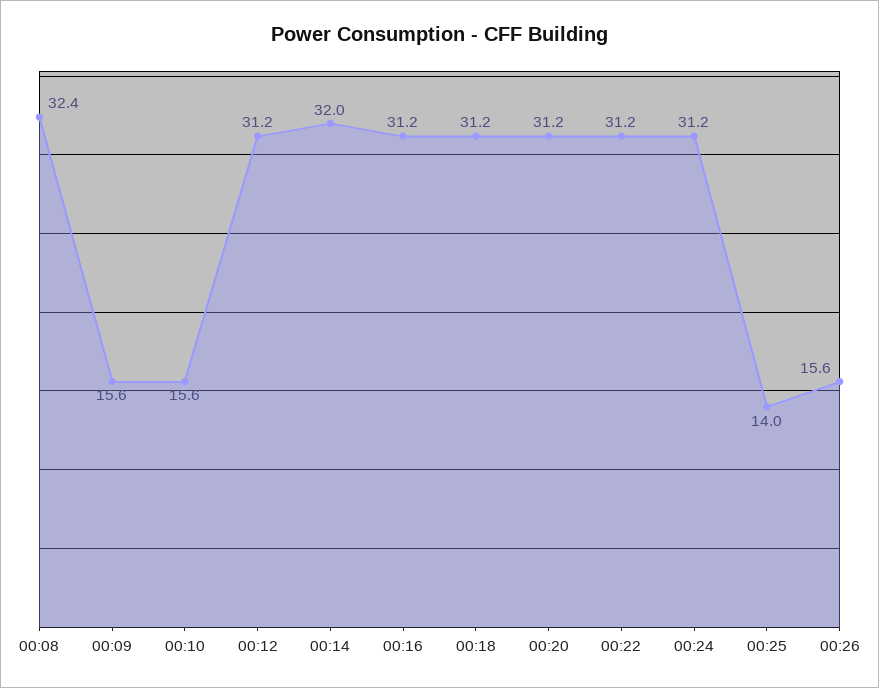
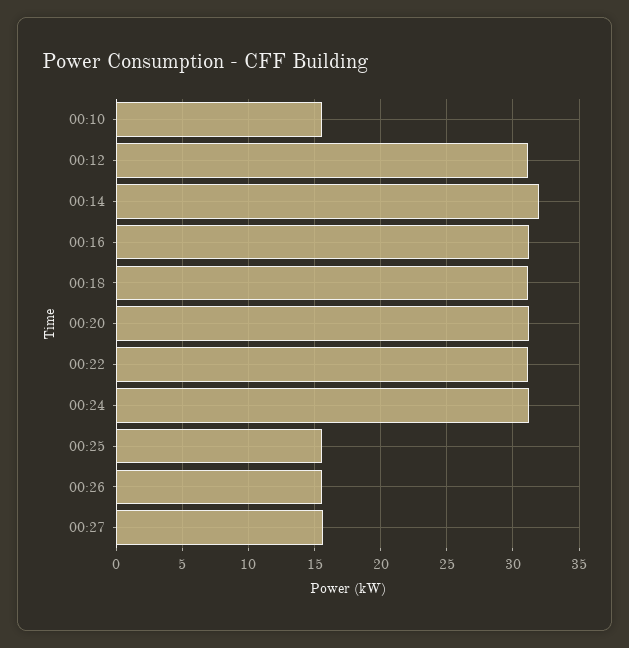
00:08: 32.4 -> none
00:09: 15.6 -> none
00:25: 14 -> 15.5
00:27: none -> 15.5

